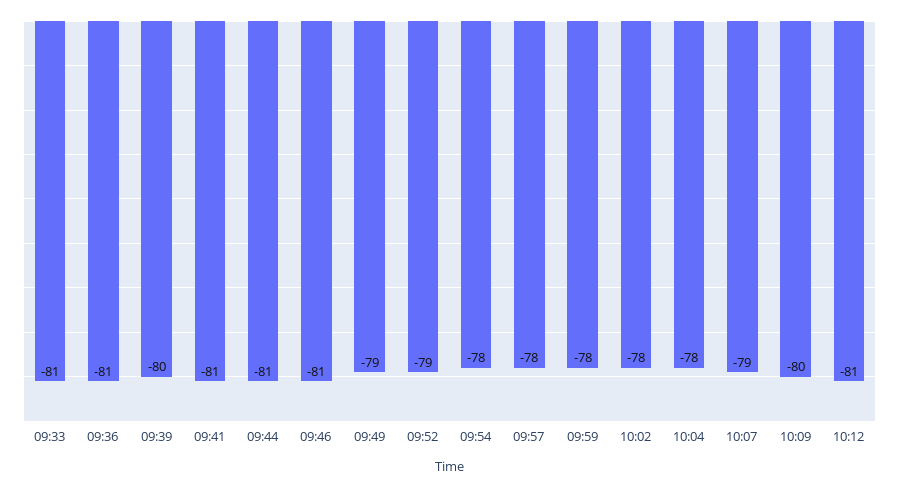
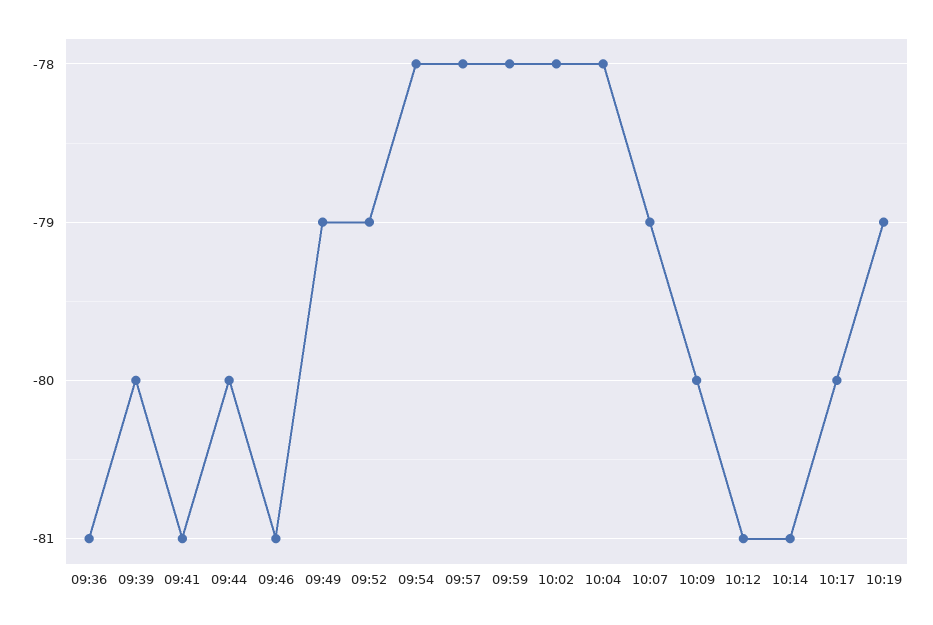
09:33: -81 -> none
09:44: -81 -> -80
10:14: none -> -81
10:17: none -> -80
10:19: none -> -79

